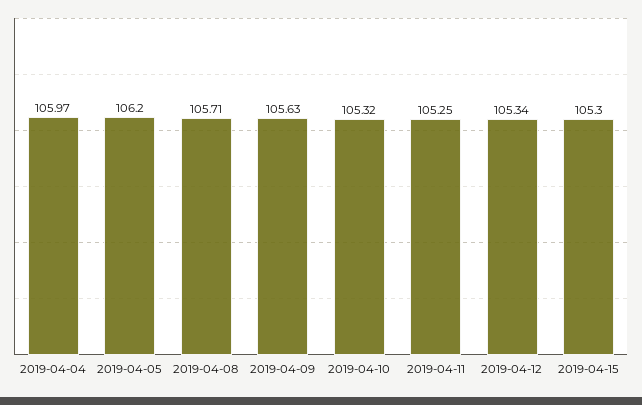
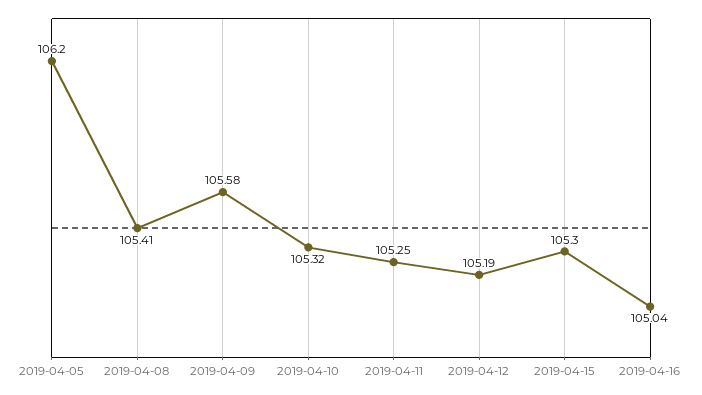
2019-04-04: 105.97 -> none
2019-04-08: 105.71 -> 105.41
2019-04-09: 105.63 -> 105.58
2019-04-12: 105.34 -> 105.19
2019-04-16: none -> 105.04

